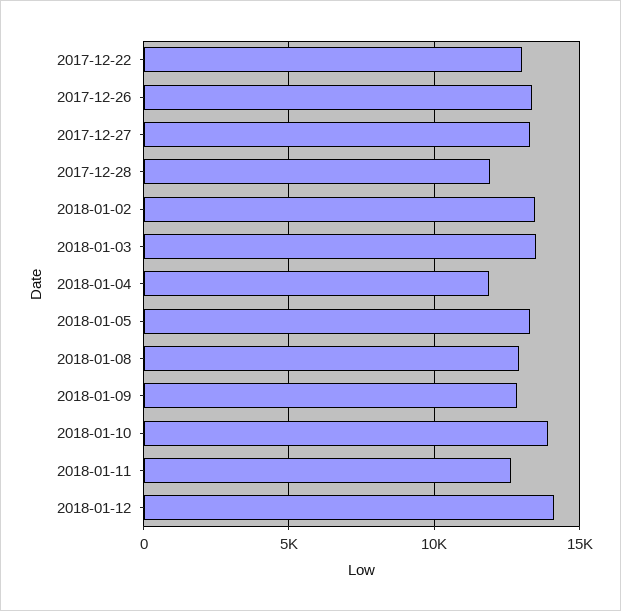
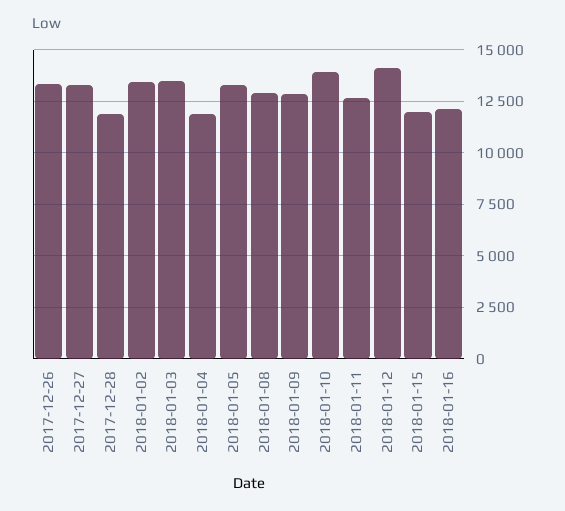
2017-12-22: 13000 -> none
2018-01-15: none -> 12000
2018-01-16: none -> 12000

